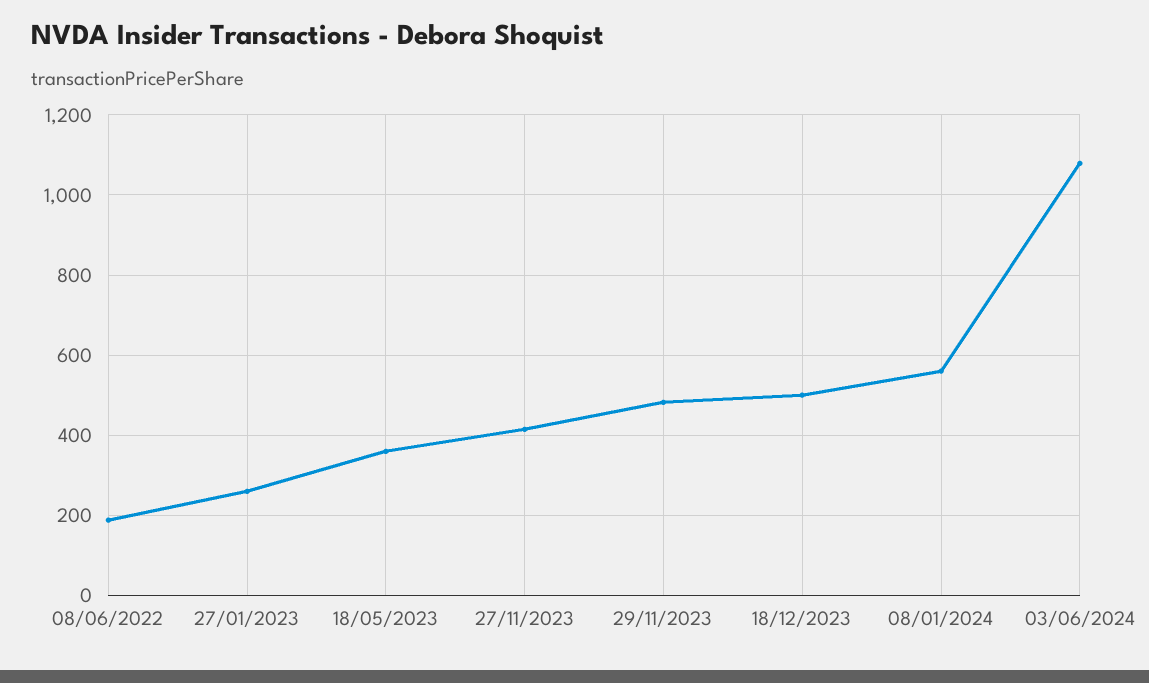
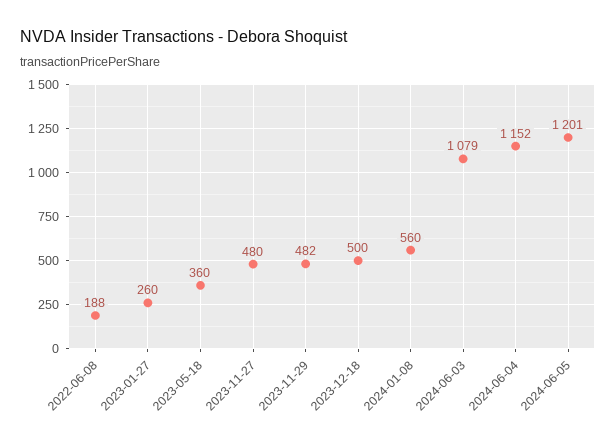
27/11/2023: 420 -> 480
2024-06-04: none -> 1152
2024-06-05: none -> 1201

